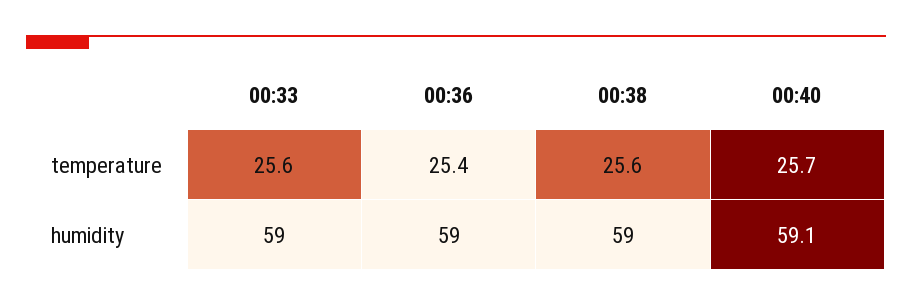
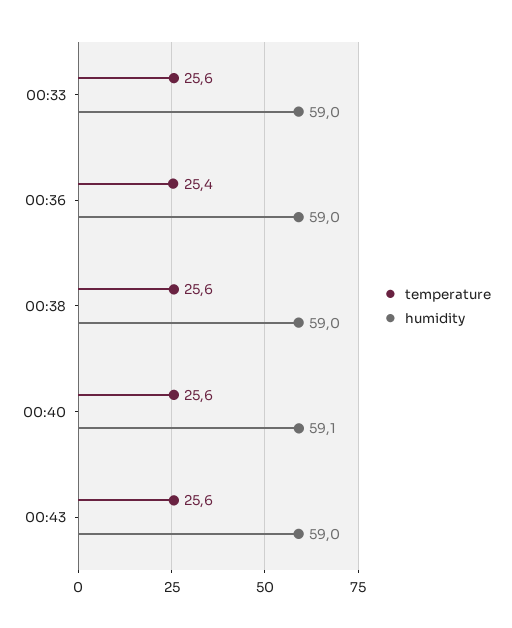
temperature, 00:40: 25.7 -> 25.6
temperature, 00:43: none -> 25.6
humidity, 00:43: none -> 59

